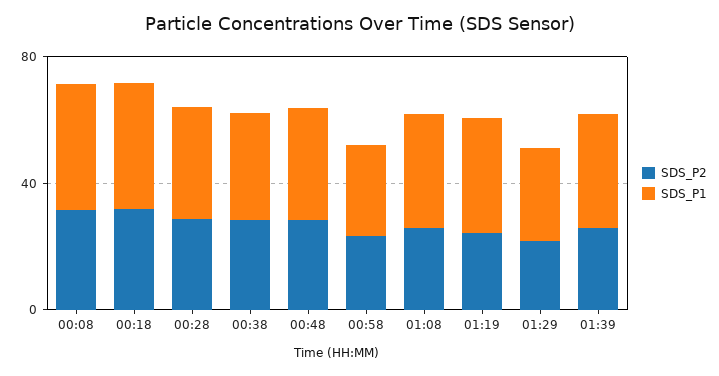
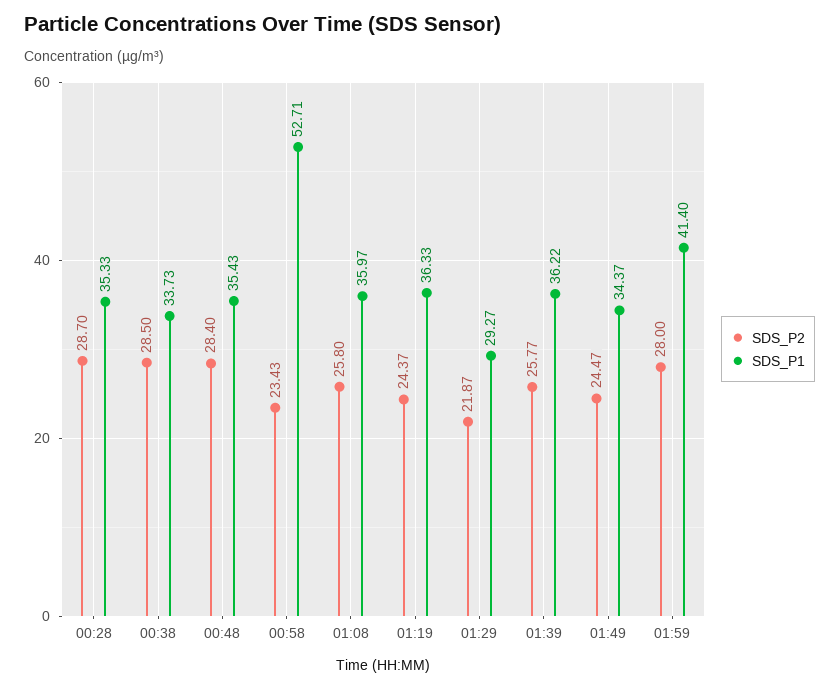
SDS_P2, 00:08: 30 -> none
SDS_P1, 00:08: 40 -> none
SDS_P2, 00:18: 30 -> none
SDS_P1, 00:18: 40 -> none
SDS_P1, 00:58: 30 -> 52.71
SDS_P2, 01:49: none -> 24.47
SDS_P1, 01:49: none -> 34.37
SDS_P2, 01:59: none -> 28
SDS_P1, 01:59: none -> 41.4

